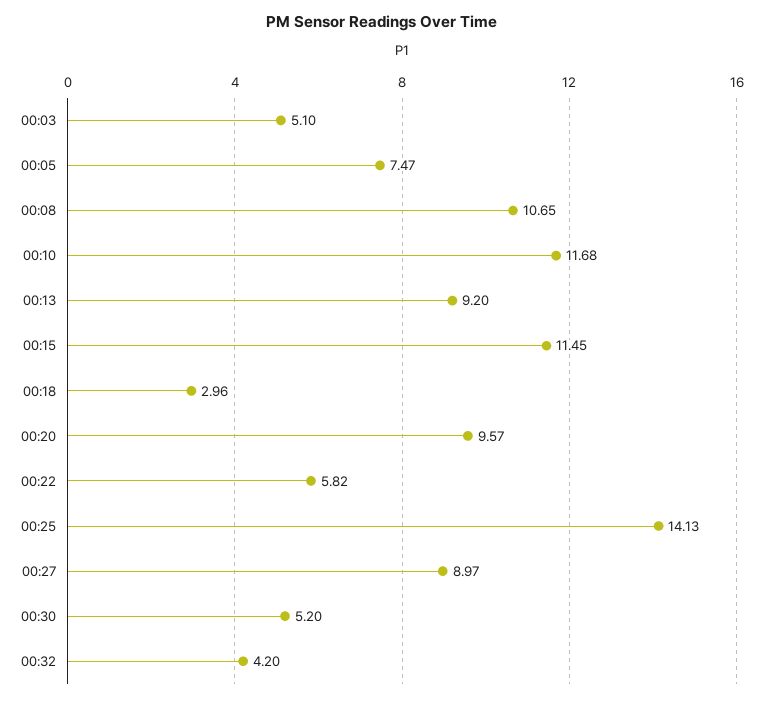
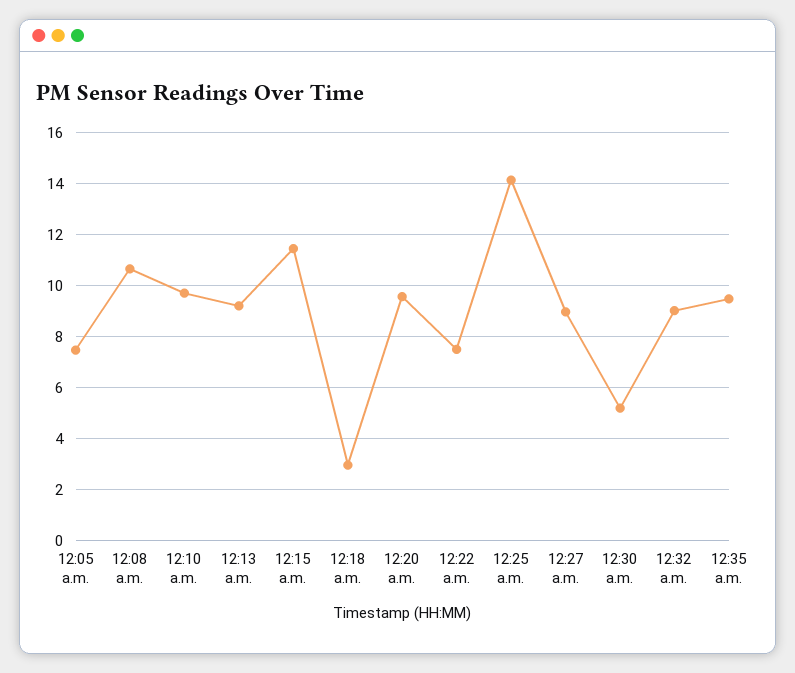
00:03: 5.1 -> none
00:10: 11.68 -> 9.75
00:22: 5.82 -> 7.5
00:32: 4.2 -> 9
12:35 a.m.: none -> 9.5

